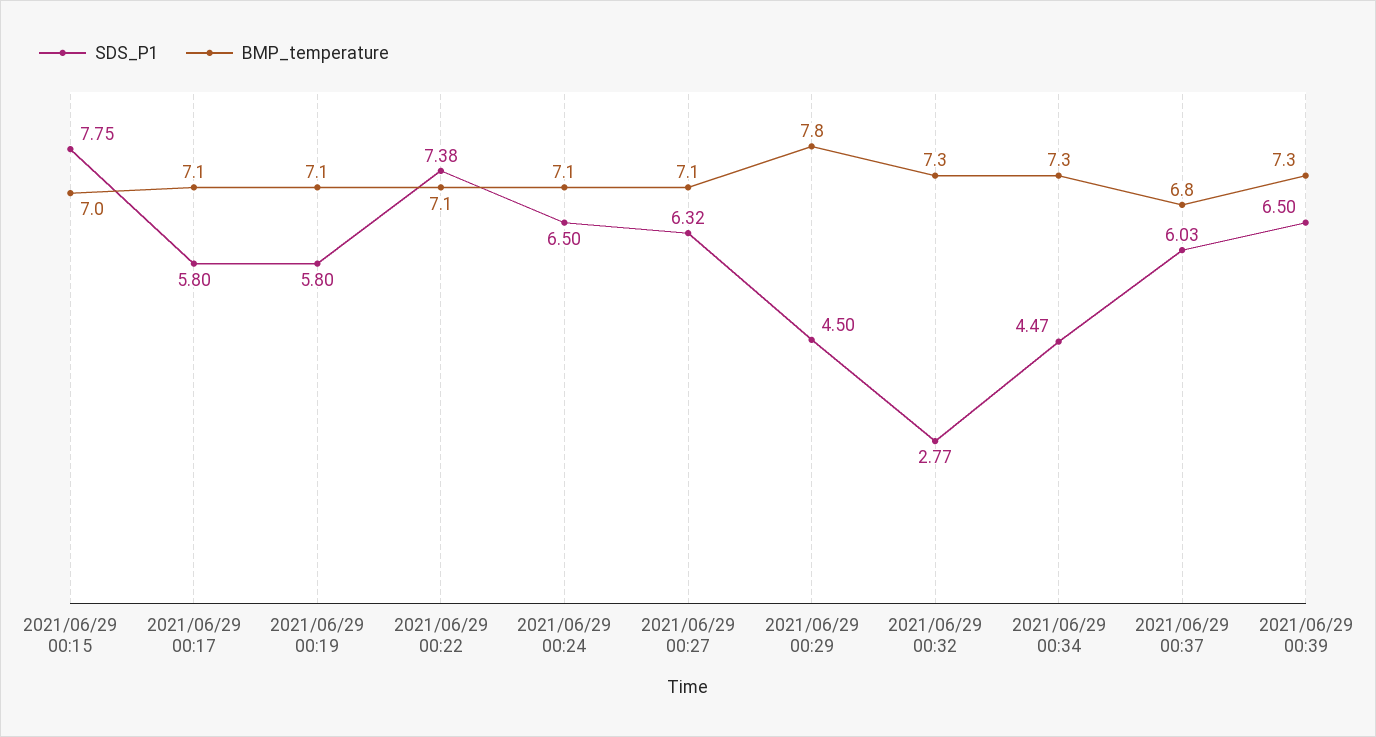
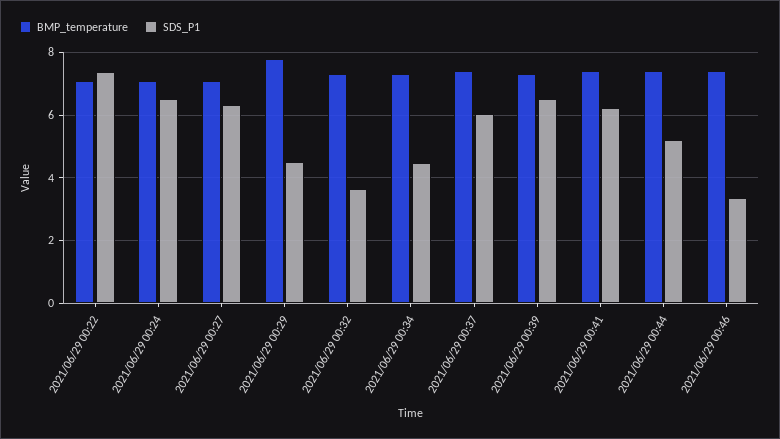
SDS_P1, 2021/06/29 00:15: 7.75 -> none
BMP_temperature, 2021/06/29 00:15: 7 -> none
SDS_P1, 2021/06/29 00:17: 5.8 -> none
BMP_temperature, 2021/06/29 00:17: 7.1 -> none
SDS_P1, 2021/06/29 00:19: 5.8 -> none
BMP_temperature, 2021/06/29 00:19: 7.1 -> none
SDS_P1, 2021/06/29 00:32: 2.77 -> 3.6
BMP_temperature, 2021/06/29 00:37: 6.8 -> 7.4
BMP_temperature, 2021/06/29 00:41: none -> 7.4
SDS_P1, 2021/06/29 00:41: none -> 6.2
BMP_temperature, 2021/06/29 00:44: none -> 7.4
SDS_P1, 2021/06/29 00:44: none -> 5.2
BMP_temperature, 2021/06/29 00:46: none -> 7.4
SDS_P1, 2021/06/29 00:46: none -> 3.4

